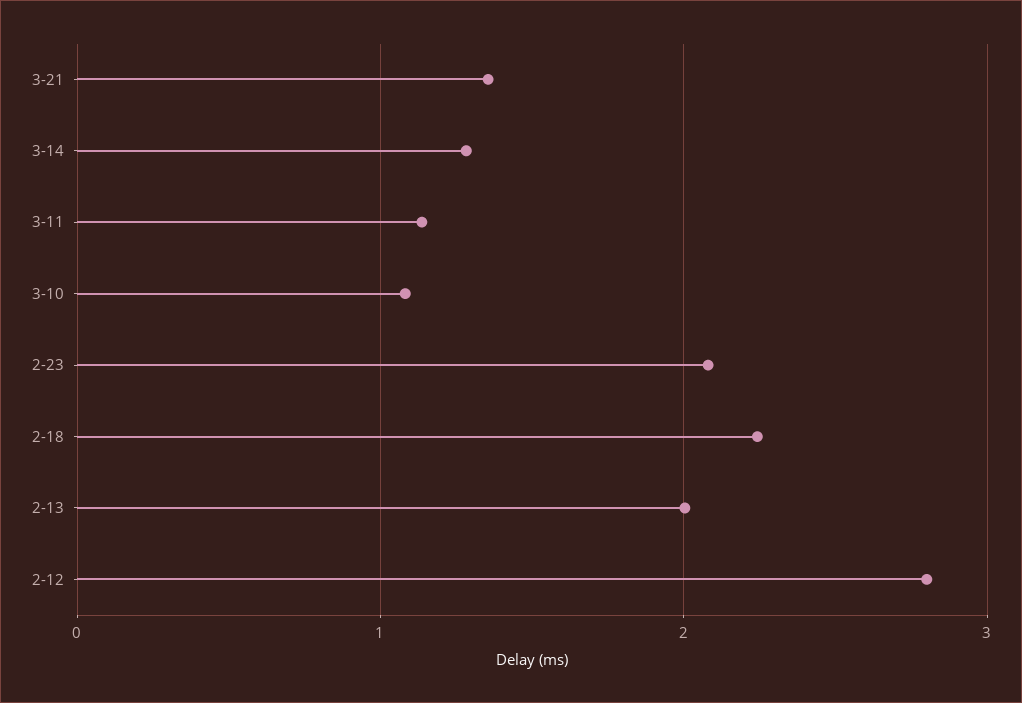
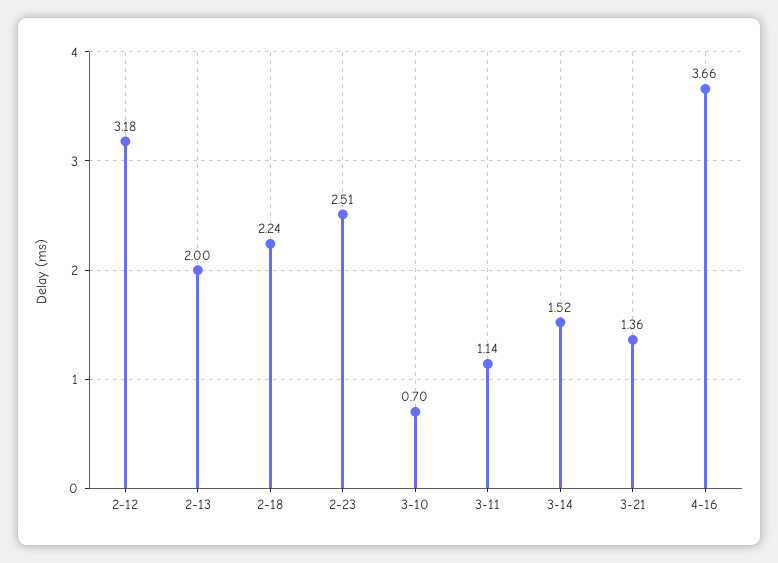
3-14: 1.3 -> 1.52
3-10: 1.1 -> 0.7
2-23: 2.1 -> 2.51
2-12: 2.8 -> 3.18
4-16: none -> 3.66

